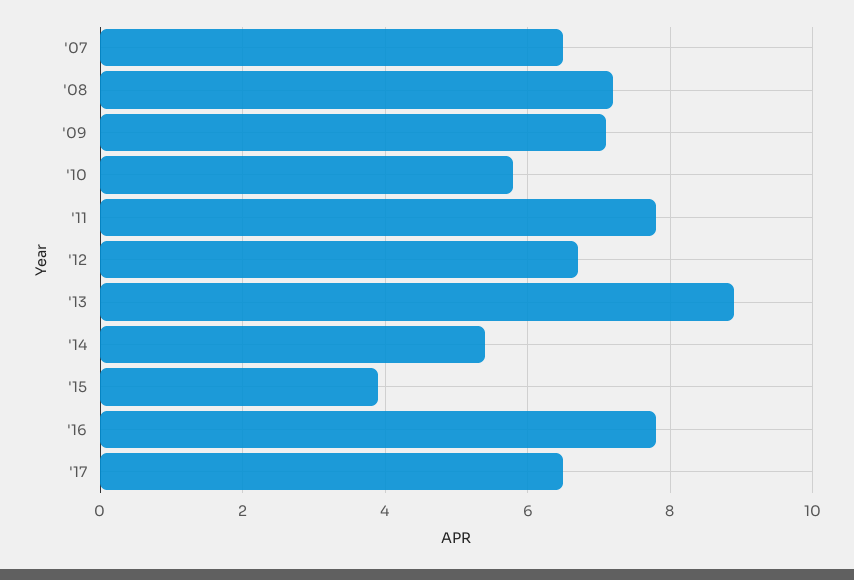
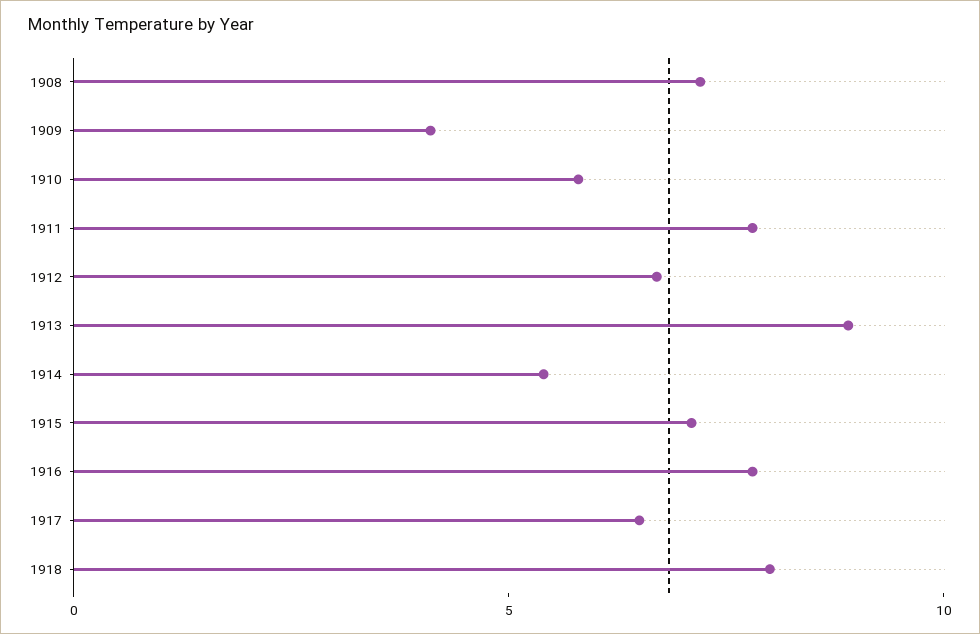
'07: 6.5 -> none
'09: 7 -> 4
'15: 4 -> 7
1918: none -> 8

